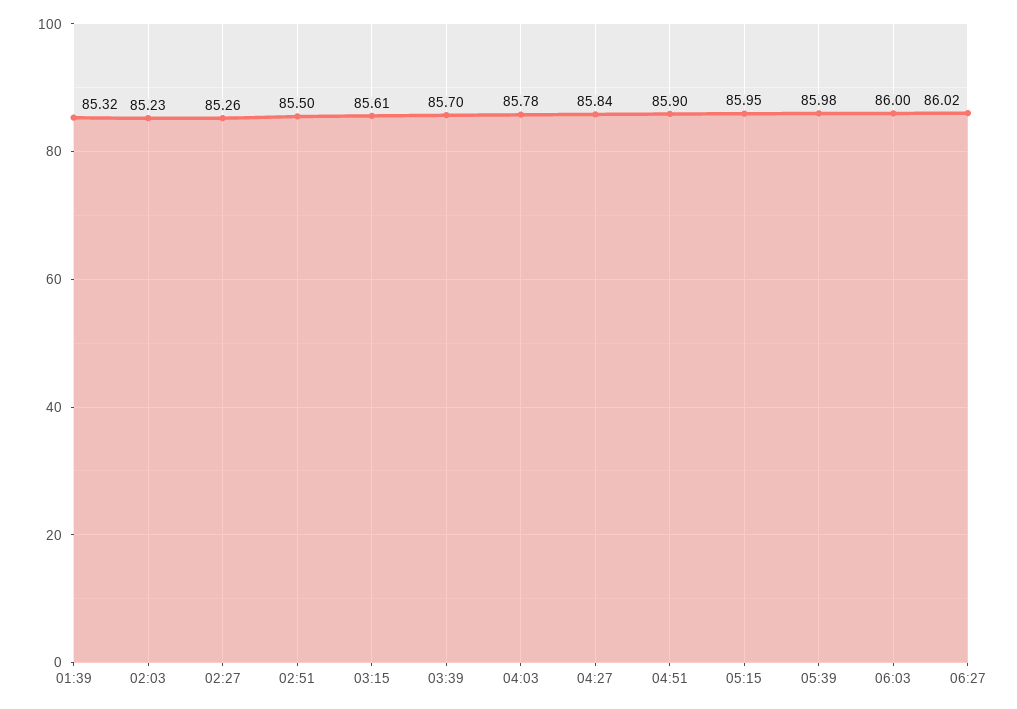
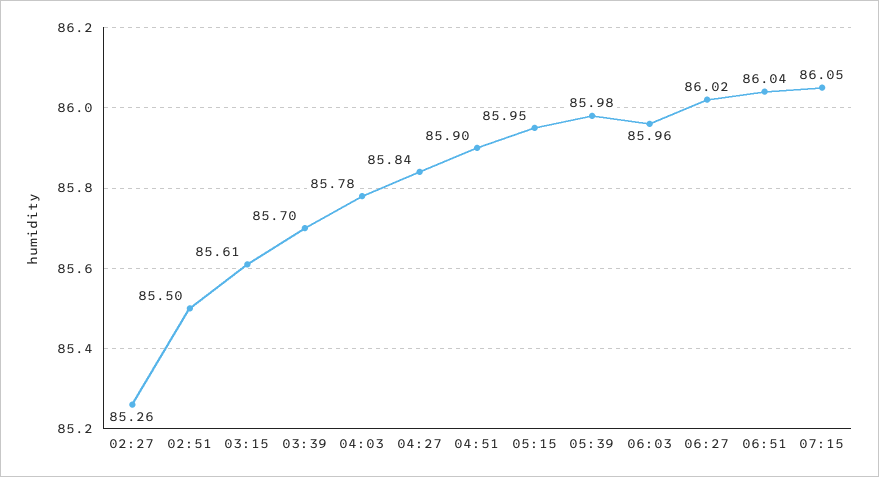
01:39: 85.32 -> none
02:03: 85.23 -> none
06:03: 86 -> 85.96
06:51: none -> 86.04
07:15: none -> 86.05

